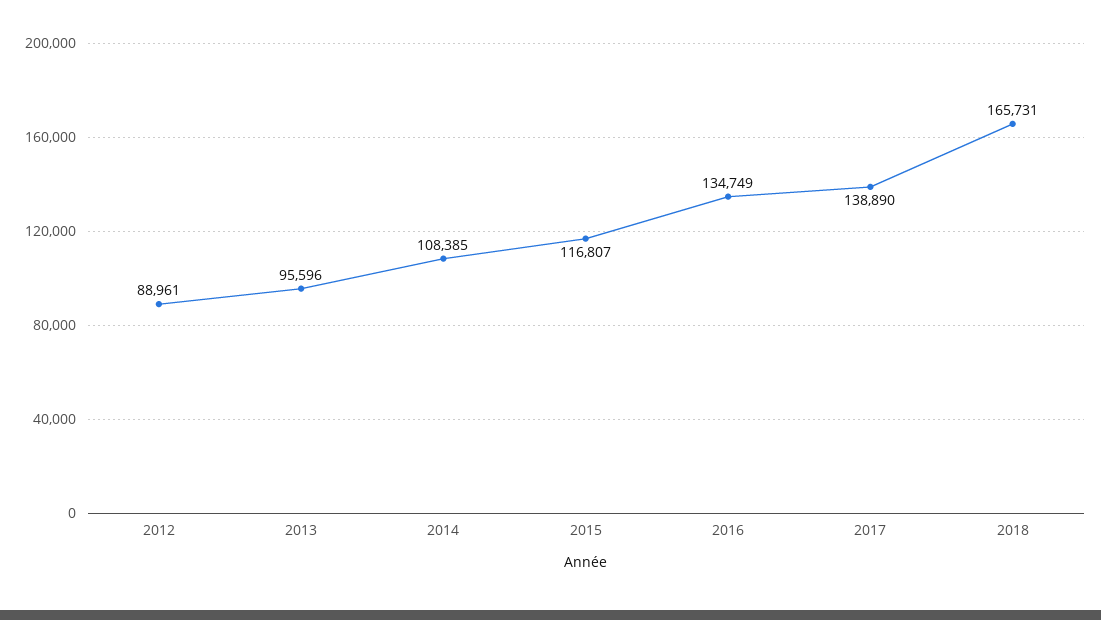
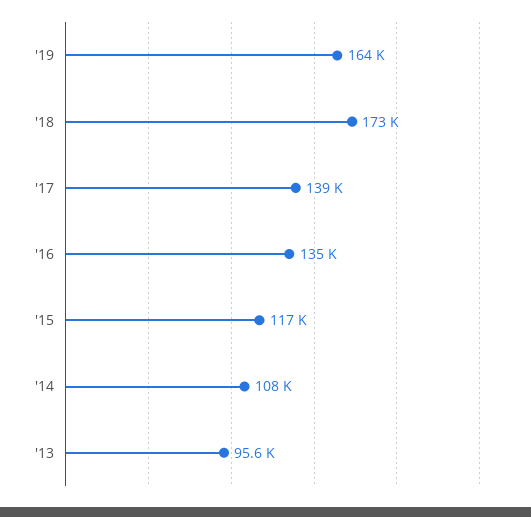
2012: 88961 -> none
2018: 165731 -> 173000
'19: none -> 164000

